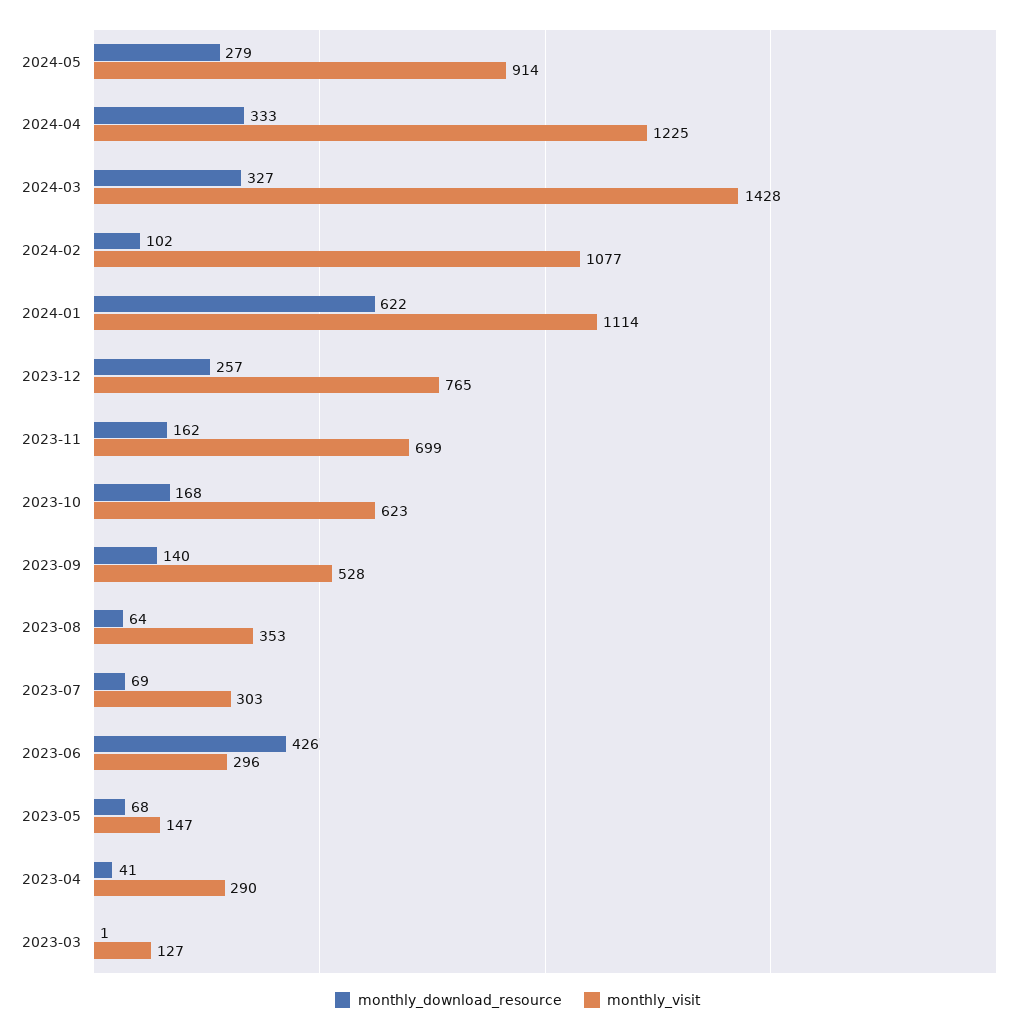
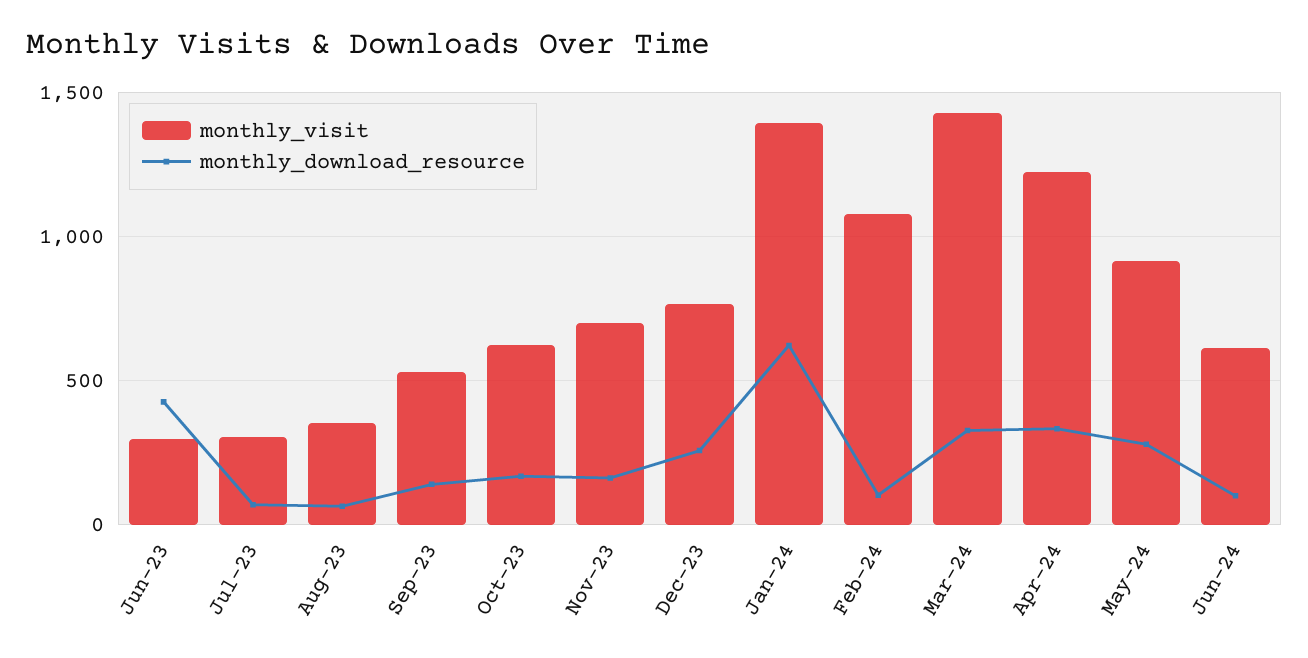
monthly_visit, 2024-01: 1114 -> 1400
monthly_download_resource, 2023-05: 68 -> none
monthly_visit, 2023-05: 147 -> none
monthly_download_resource, 2023-04: 41 -> none
monthly_visit, 2023-04: 290 -> none
monthly_download_resource, 2023-03: 1 -> none
monthly_visit, 2023-03: 127 -> none
monthly_visit, Jun-24: none -> 600
monthly_download_resource, Jun-24: none -> 100

